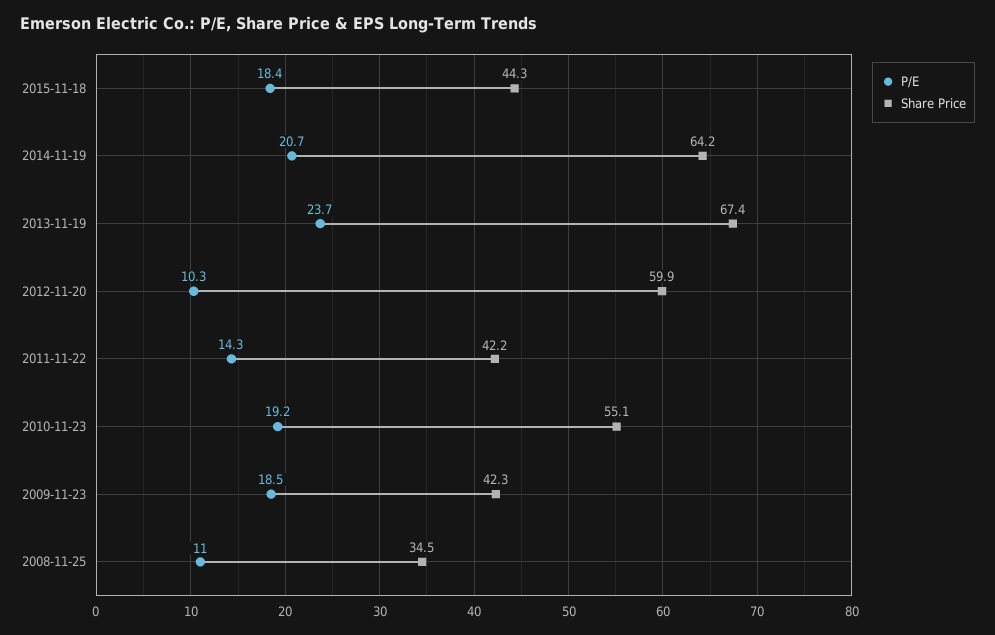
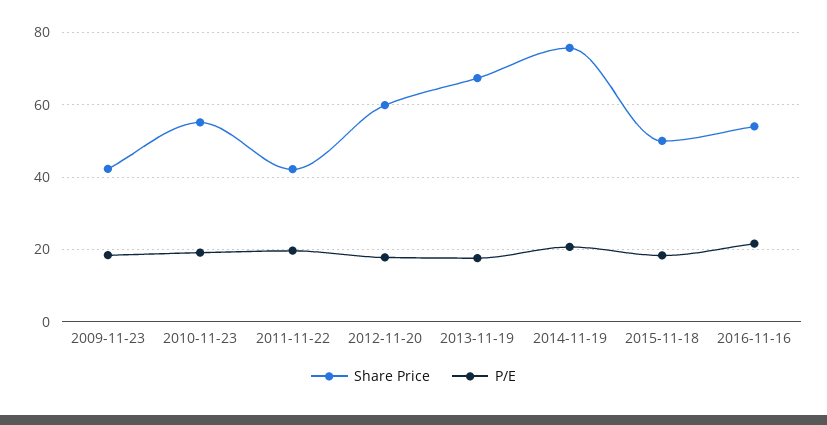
Share Price, 2015-11-18: 44.3 -> 50
Share Price, 2014-11-19: 64.2 -> 76
P/E, 2013-11-19: 23.7 -> 18
P/E, 2012-11-20: 10.3 -> 18
P/E, 2011-11-22: 14.3 -> 20
P/E, 2008-11-25: 11 -> none
Share Price, 2008-11-25: 34.5 -> none
Share Price, 2016-11-16: none -> 54
P/E, 2016-11-16: none -> 22

